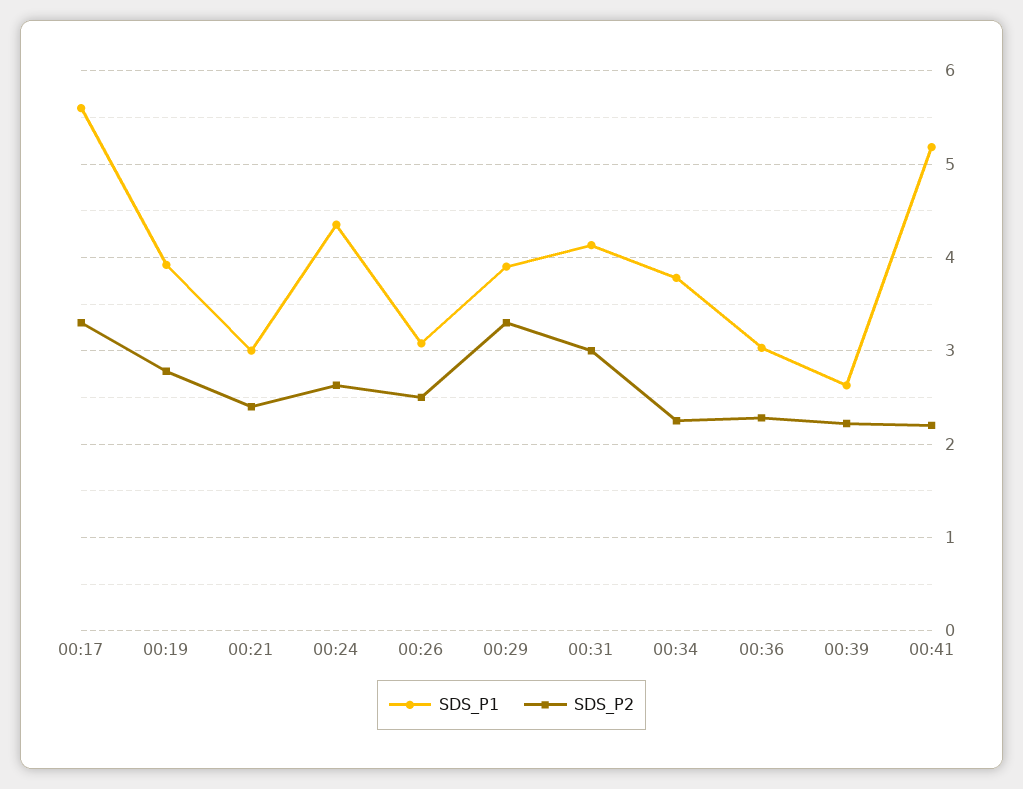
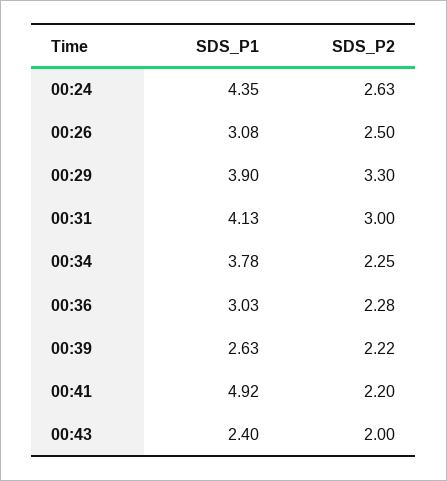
SDS_P1, 00:17: 5.6 -> none
SDS_P2, 00:17: 3.3 -> none
SDS_P1, 00:19: 3.9 -> none
SDS_P2, 00:19: 2.8 -> none
SDS_P1, 00:21: 3 -> none
SDS_P2, 00:21: 2.4 -> none
SDS_P1, 00:41: 5.2 -> 4.92
SDS_P1, 00:43: none -> 2.4
SDS_P2, 00:43: none -> 2

